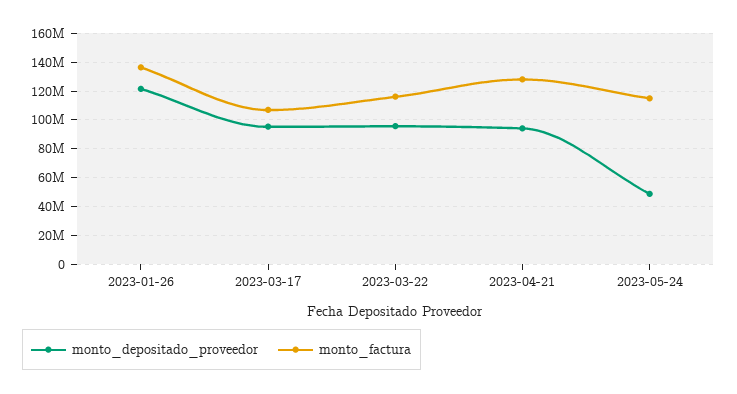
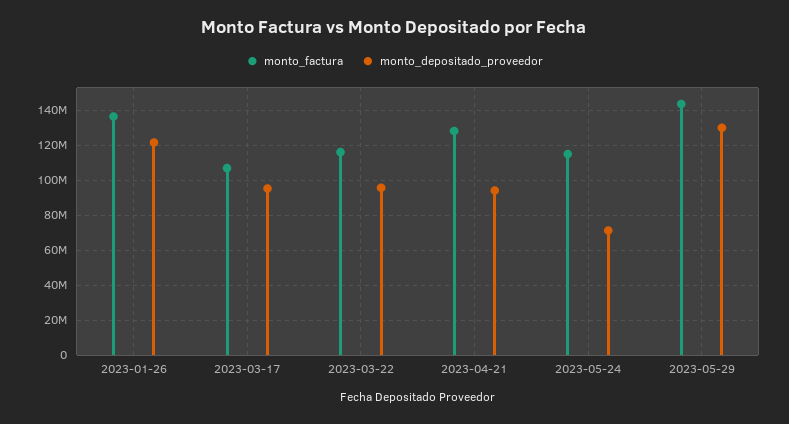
monto_depositado_proveedor, 2023-05-24: 50000000 -> 70000000
monto_factura, 2023-05-29: none -> 145000000
monto_depositado_proveedor, 2023-05-29: none -> 130000000

